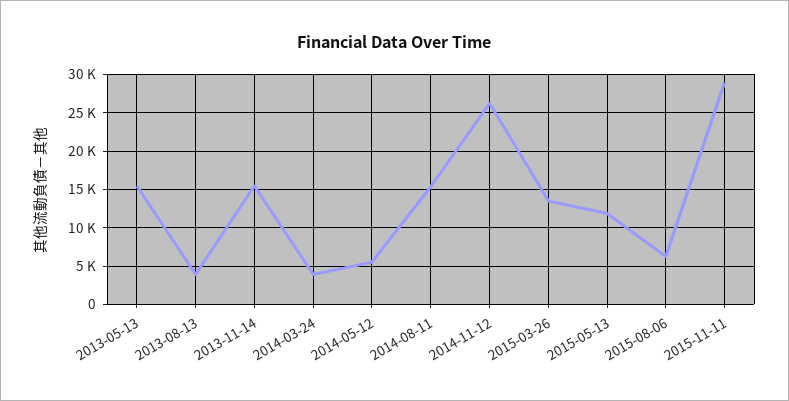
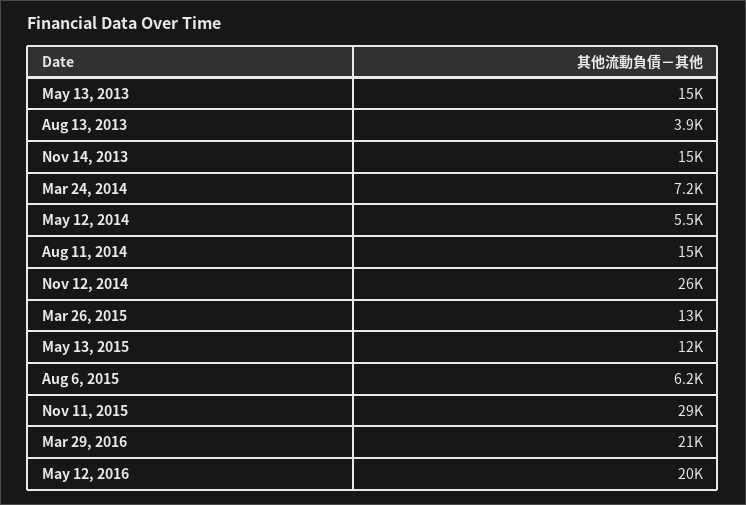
2014-03-24: 4000 -> 7200
Mar 29, 2016: none -> 21000
May 12, 2016: none -> 20000

